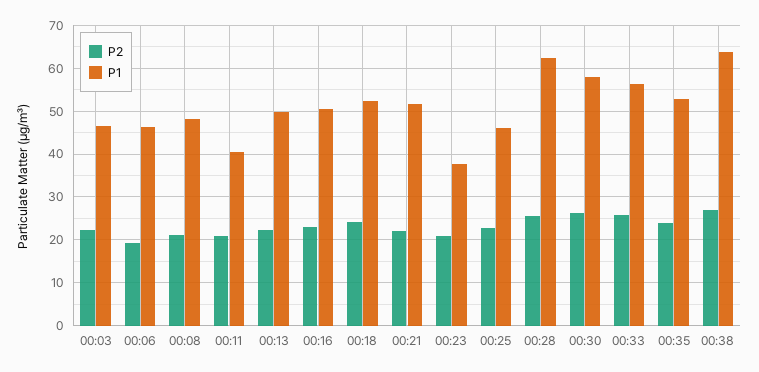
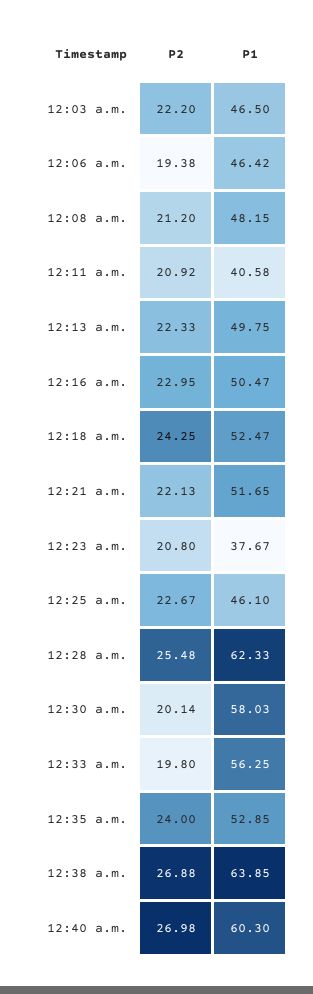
P2, 00:30: 26 -> 20.14
P2, 00:33: 26 -> 19.8
P2, 12:40 a.m.: none -> 26.98
P1, 12:40 a.m.: none -> 60.3

